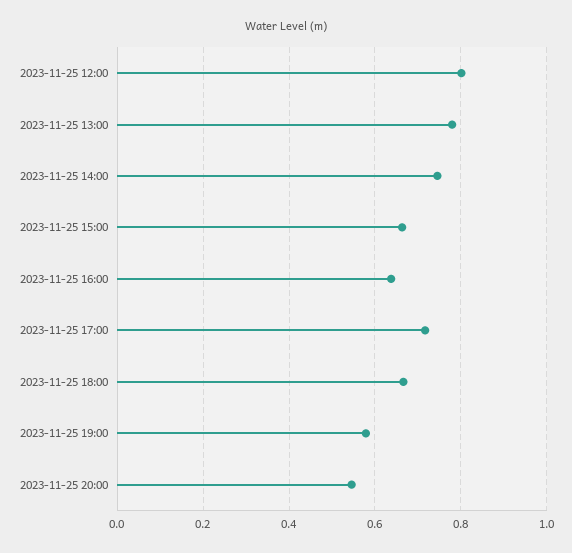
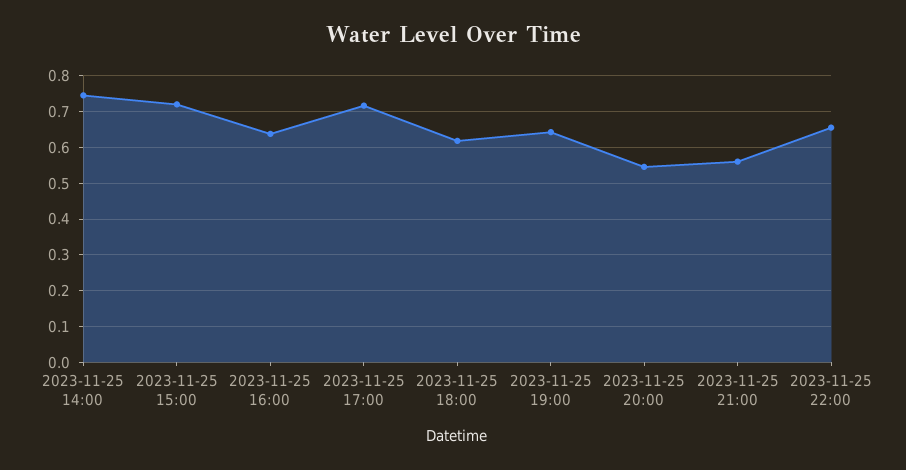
2023-11-25 12:00: 0.8 -> none
2023-11-25 13:00: 0.78 -> none
2023-11-25 15:00: 0.66 -> 0.72
2023-11-25 18:00: 0.66 -> 0.62
2023-11-25 19:00: 0.58 -> 0.64
2023-11-25 21:00: none -> 0.56
2023-11-25 22:00: none -> 0.66

